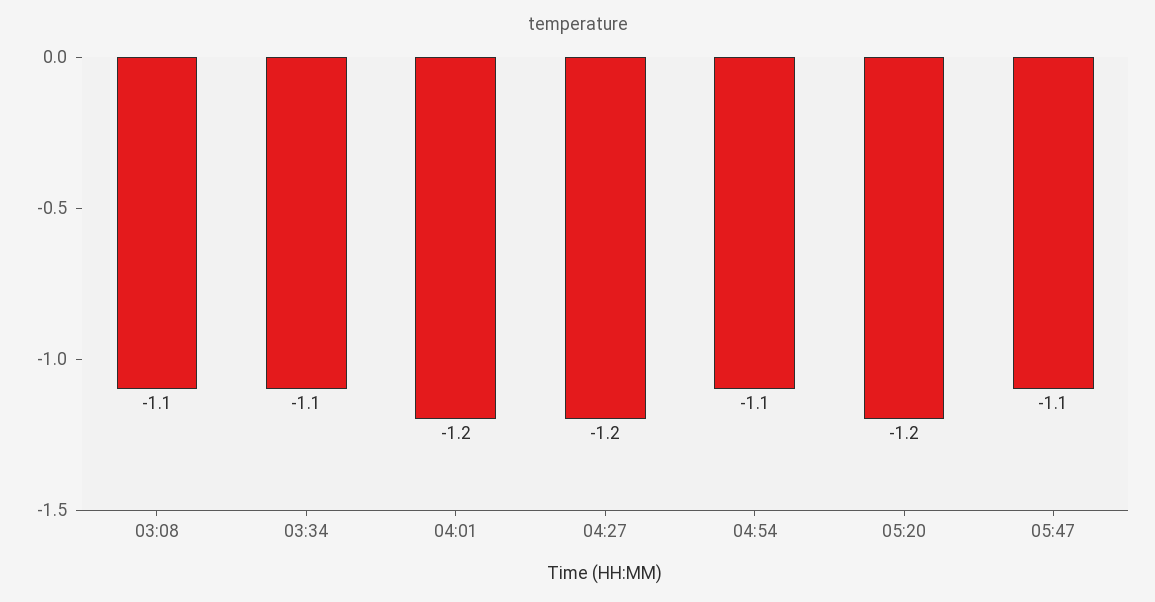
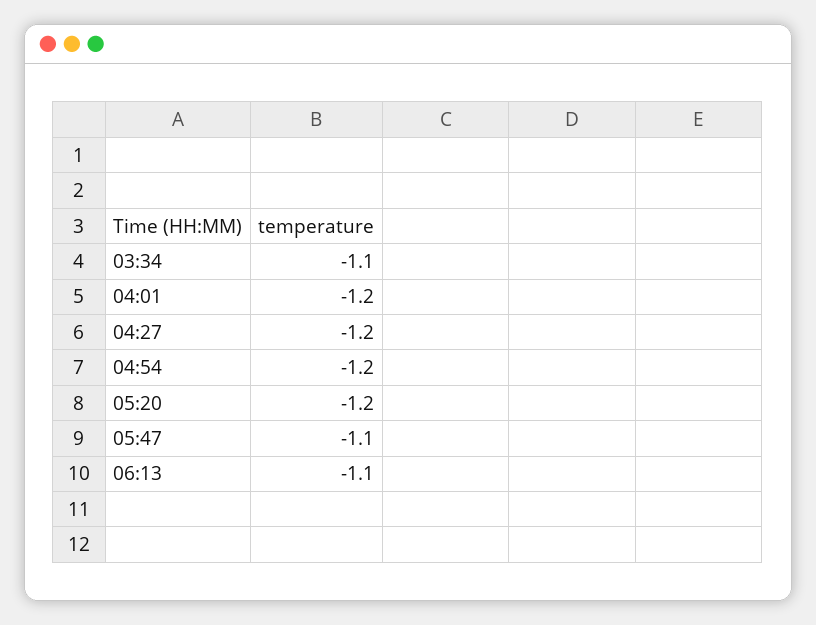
03:08: -1.1 -> none
04:54: -1.1 -> -1.2
06:13: none -> -1.1

